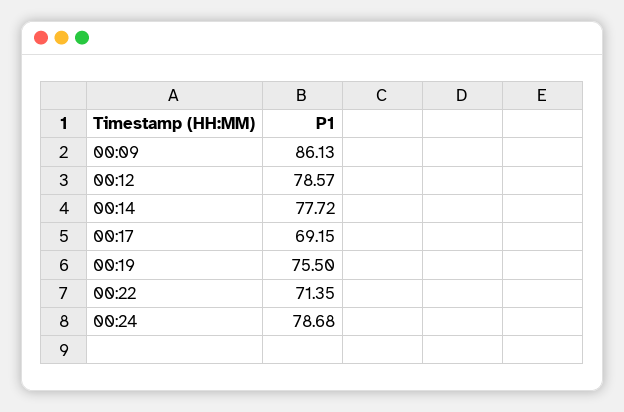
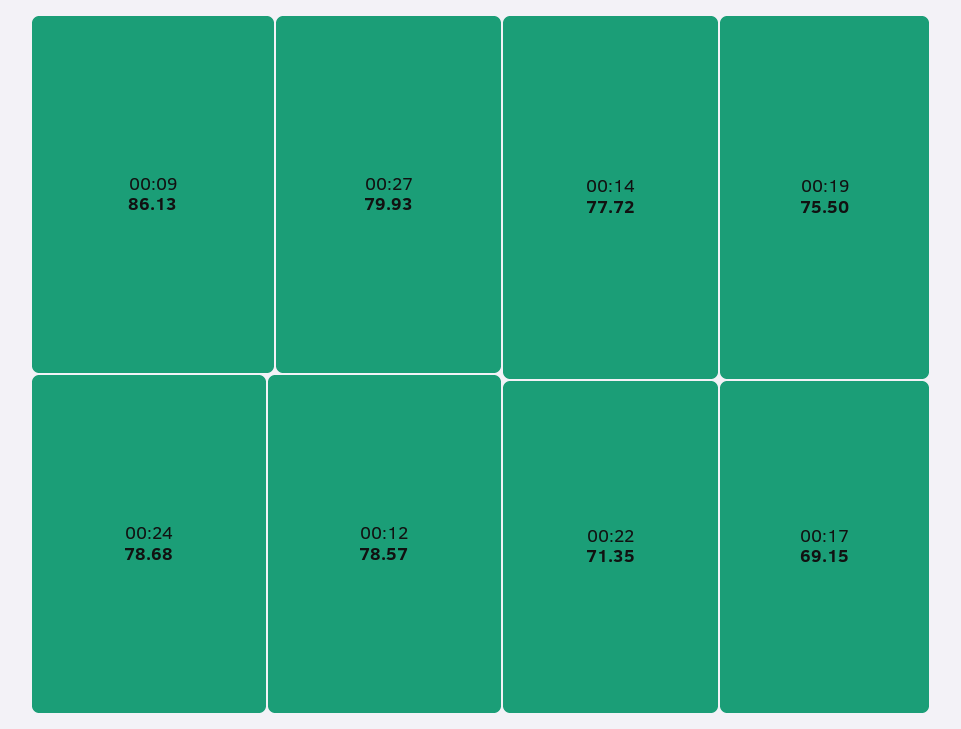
00:27: none -> 79.93

